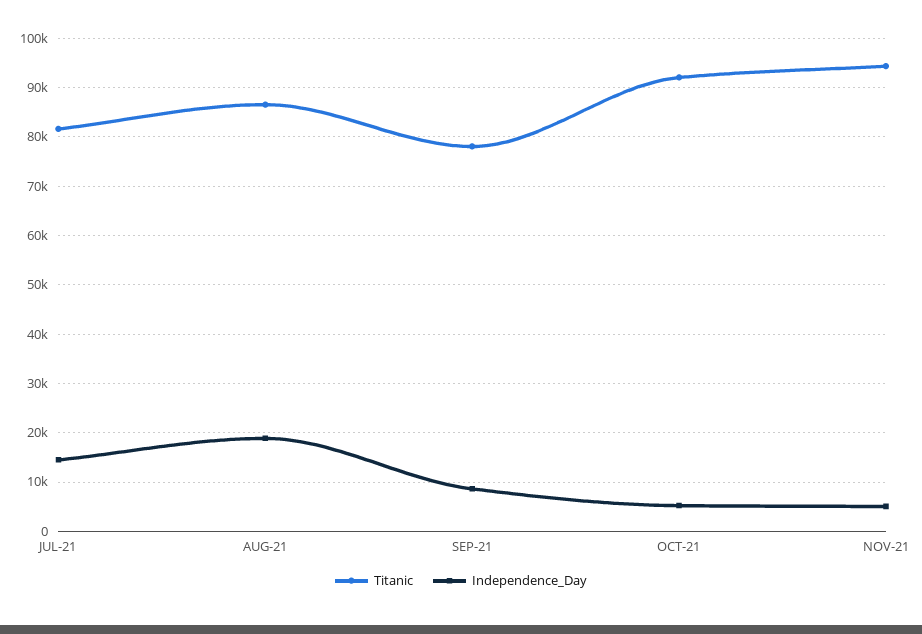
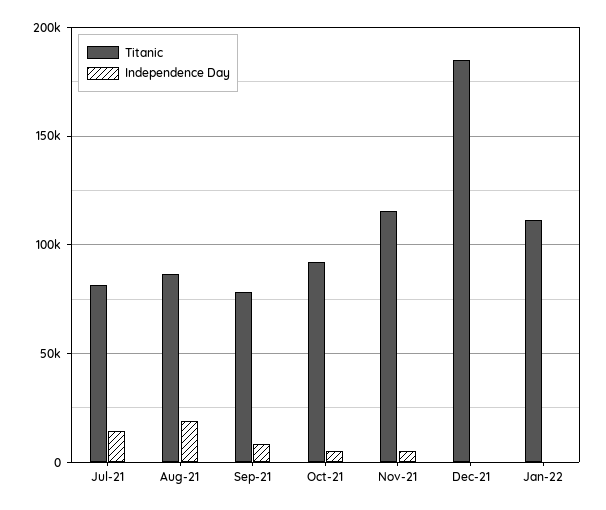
Titanic, NOV-21: 94000 -> 115000
Titanic, Dec-21: none -> 185000
Independence_Day, Dec-21: none -> 0
Titanic, Jan-22: none -> 110000
Independence_Day, Jan-22: none -> 0

